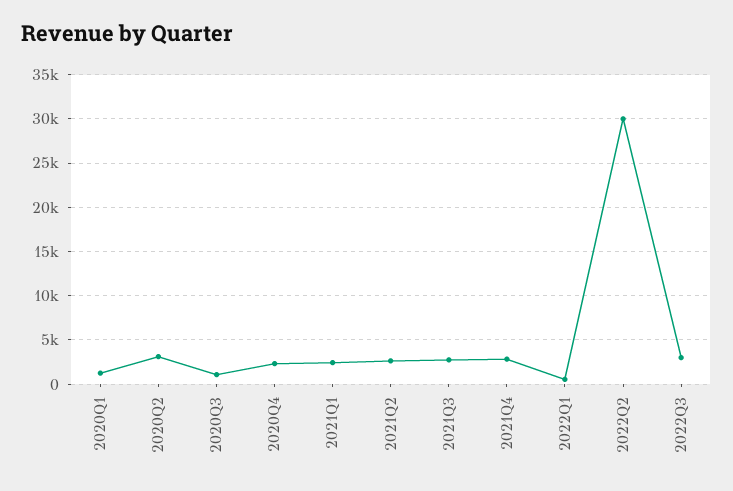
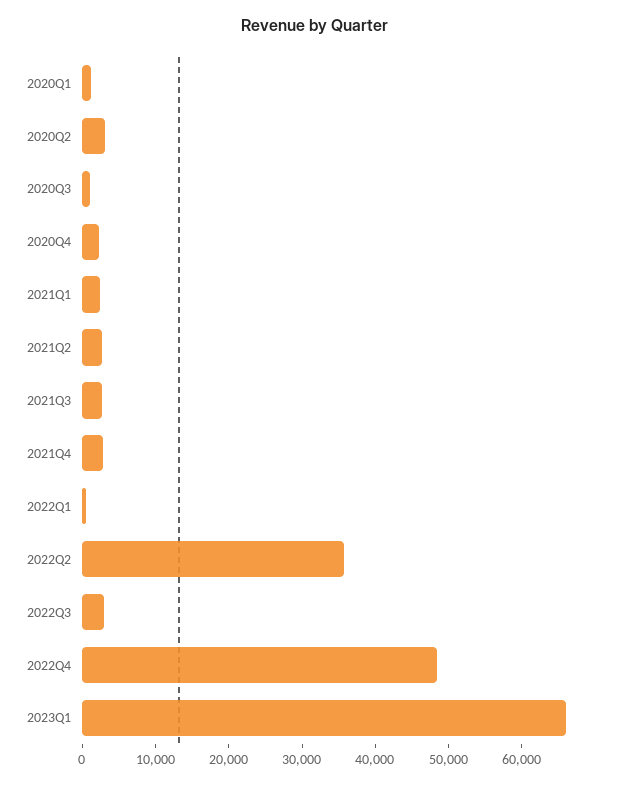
2022Q2: 30000 -> 36000
2022Q4: none -> 48000
2023Q1: none -> 66000

